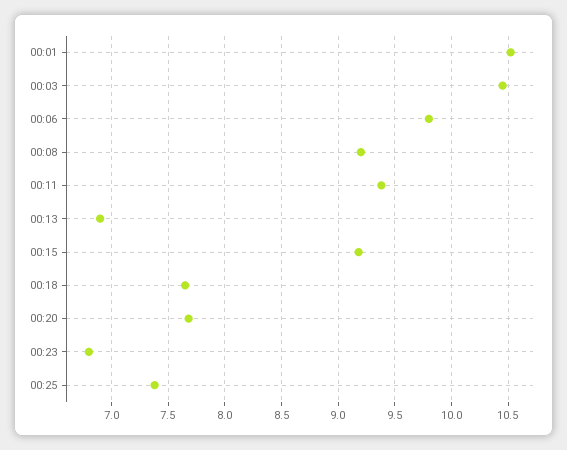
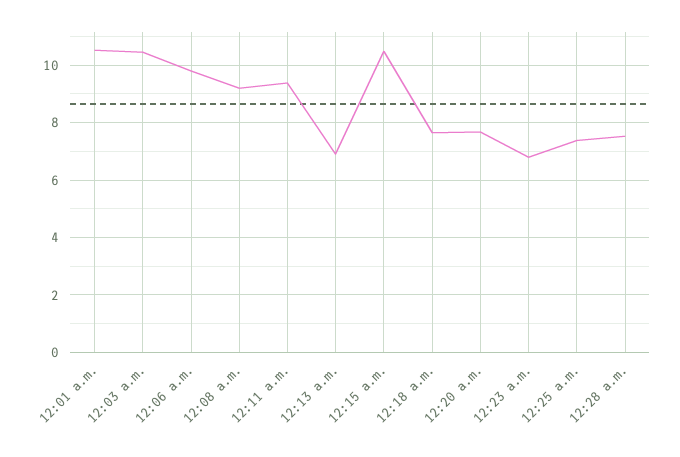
00:15: 9.2 -> 10.5
12:28 a.m.: none -> 7.5

